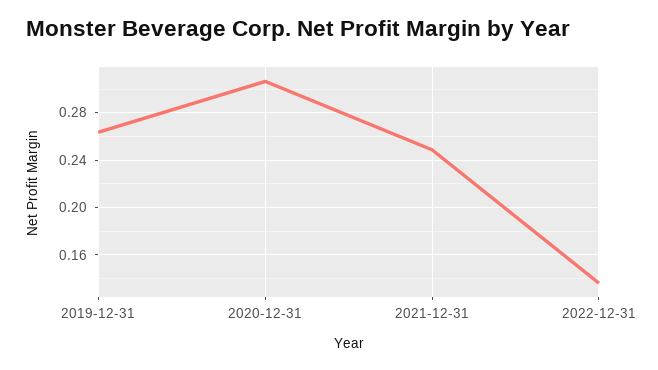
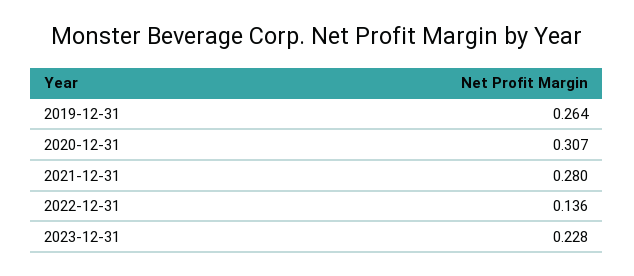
2021-12-31: 0.25 -> 0.28
2023-12-31: none -> 0.228

